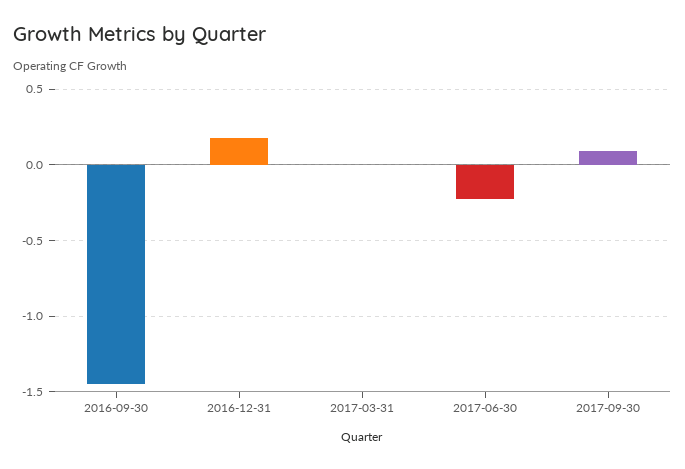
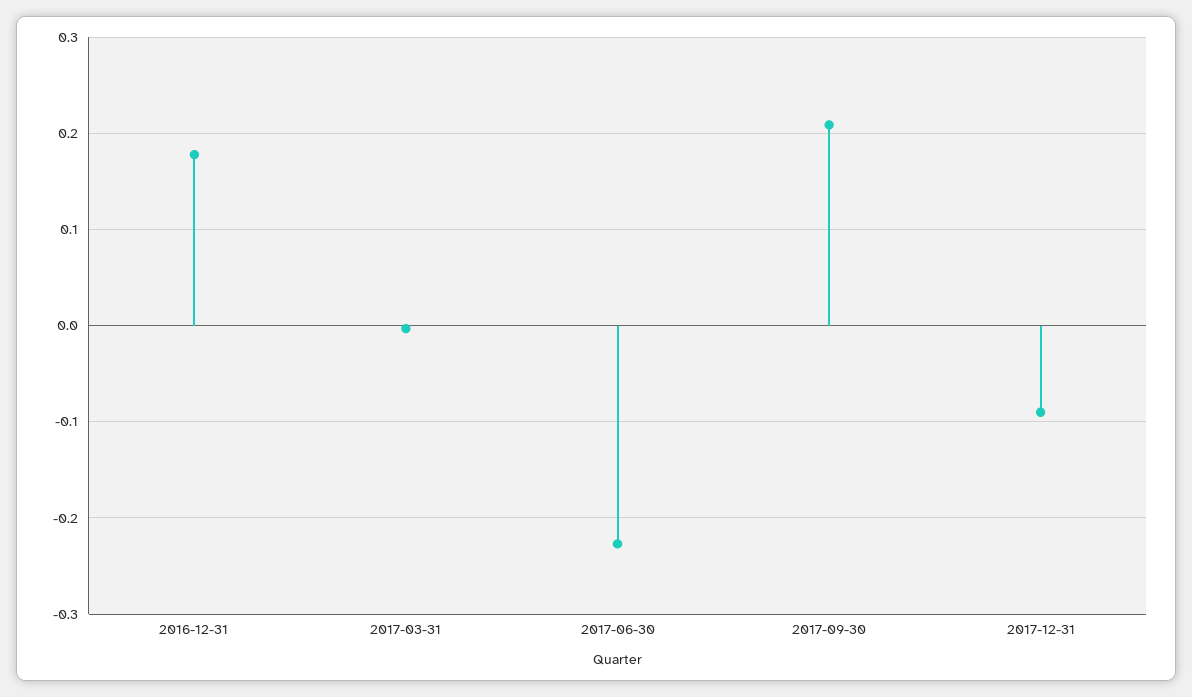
2016-09-30: -1.45 -> none
2017-09-30: 0.1 -> 0.21
2017-12-31: none -> -0.09

